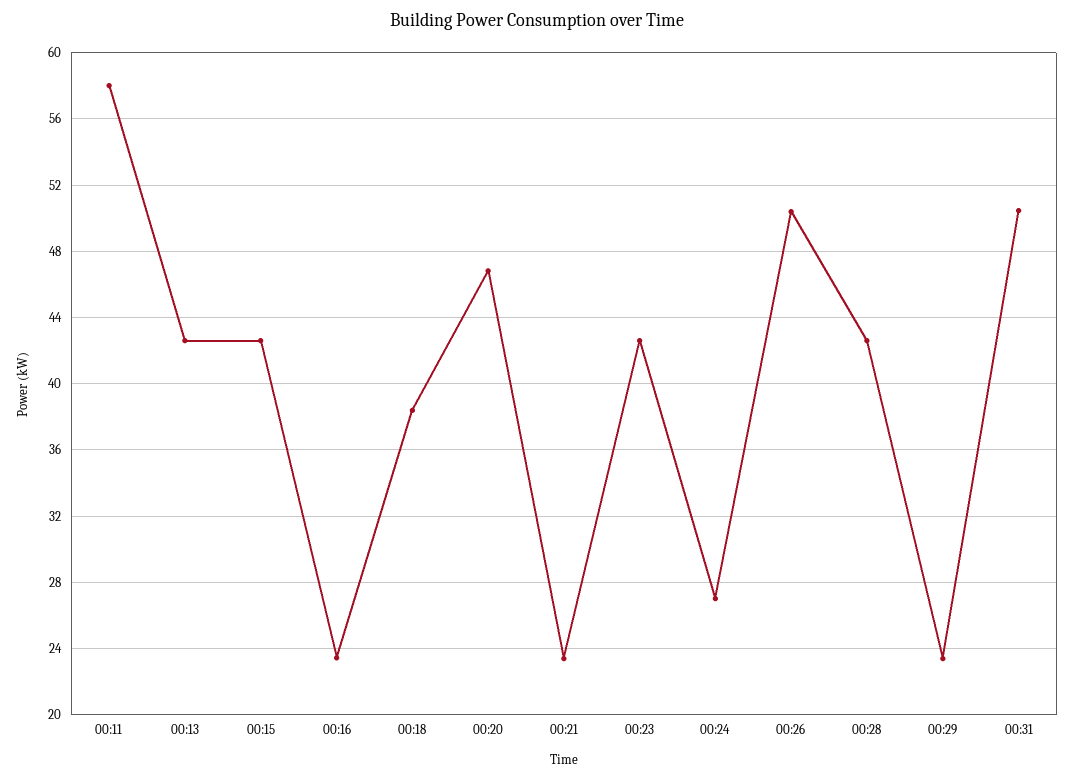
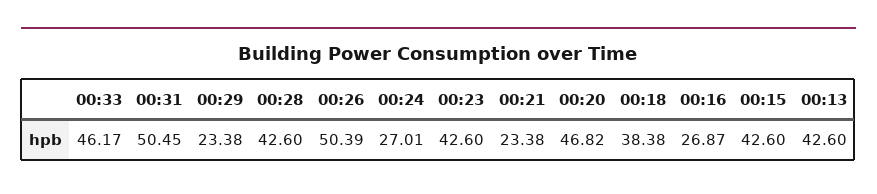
00:11: 58 -> none
00:16: 23.5 -> 26.87
00:33: none -> 46.17

